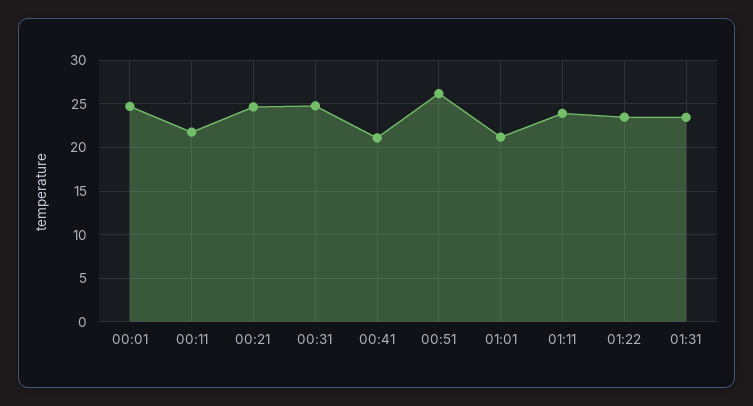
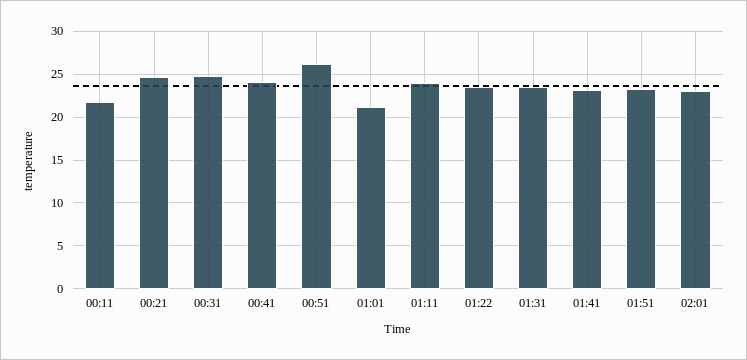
00:01: 25 -> none
00:41: 21 -> 24
01:41: none -> 23
01:51: none -> 23
02:01: none -> 23

